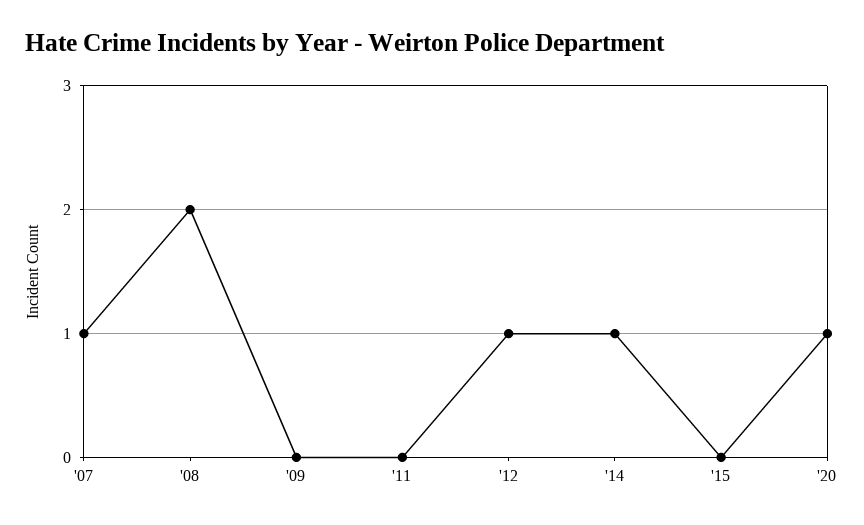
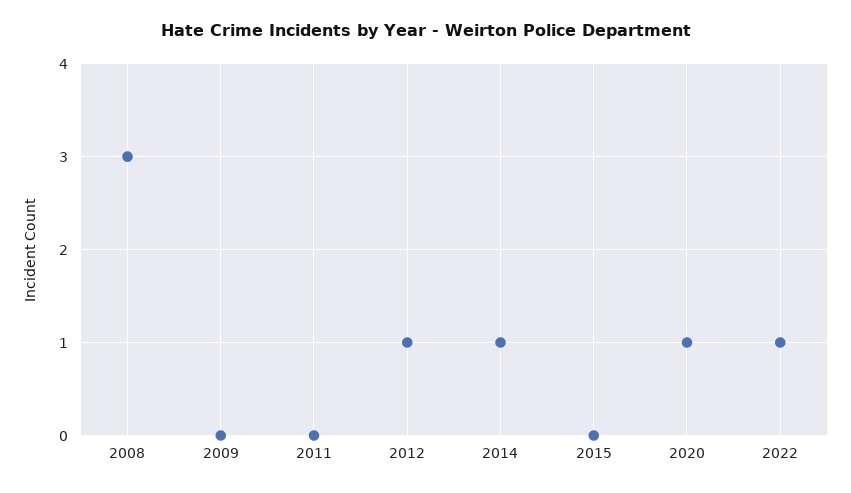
'07: 1 -> none
'08: 2 -> 3
2022: none -> 1

